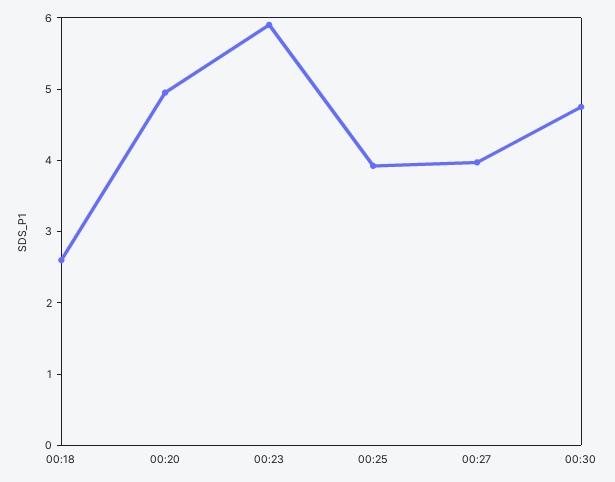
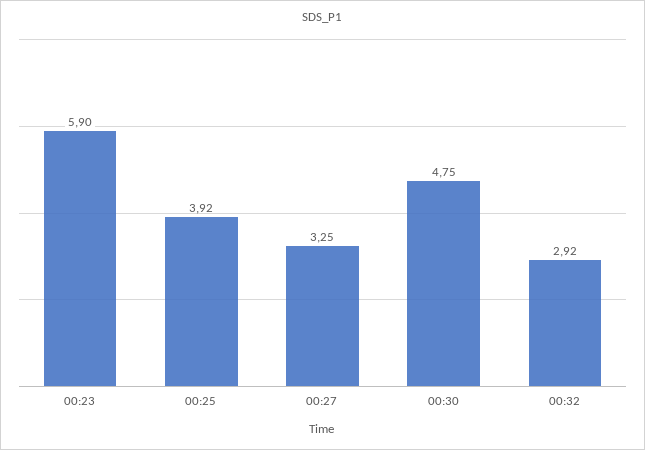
00:18: 2.6 -> none
00:20: 5 -> none
00:27: 4 -> 3.25
00:32: none -> 2.92

